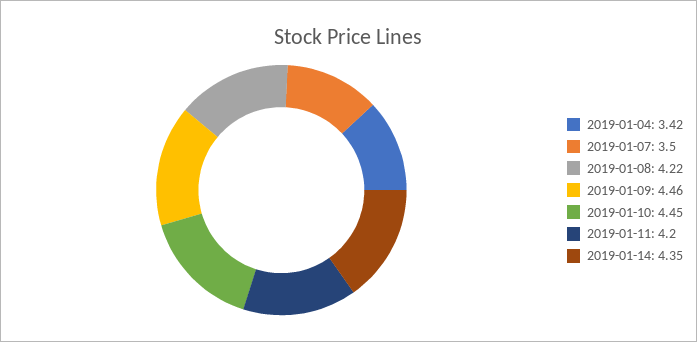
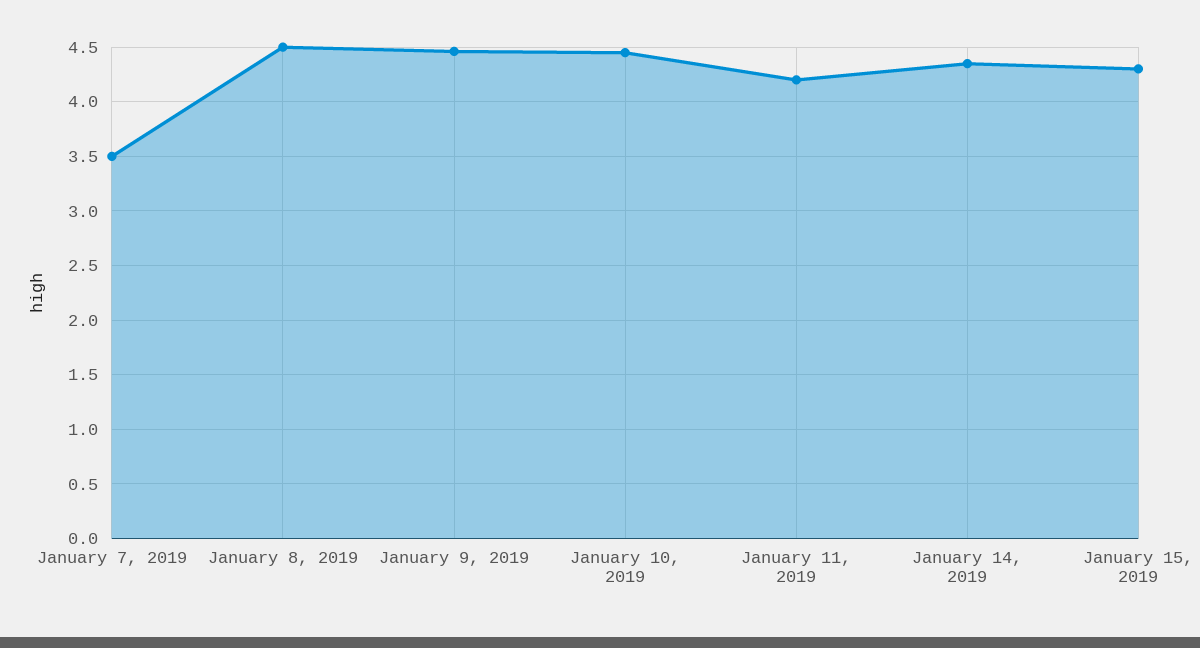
2019-01-04: 3.42 -> none
2019-01-08: 4.22 -> 4.5
January 15, 2019: none -> 4.3

